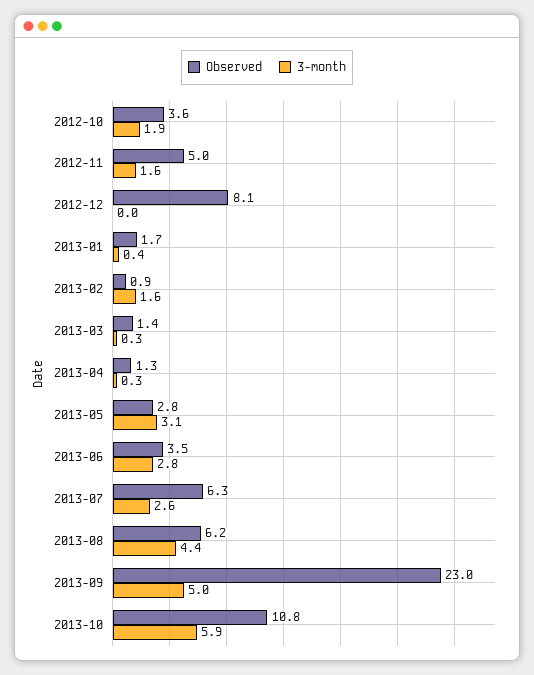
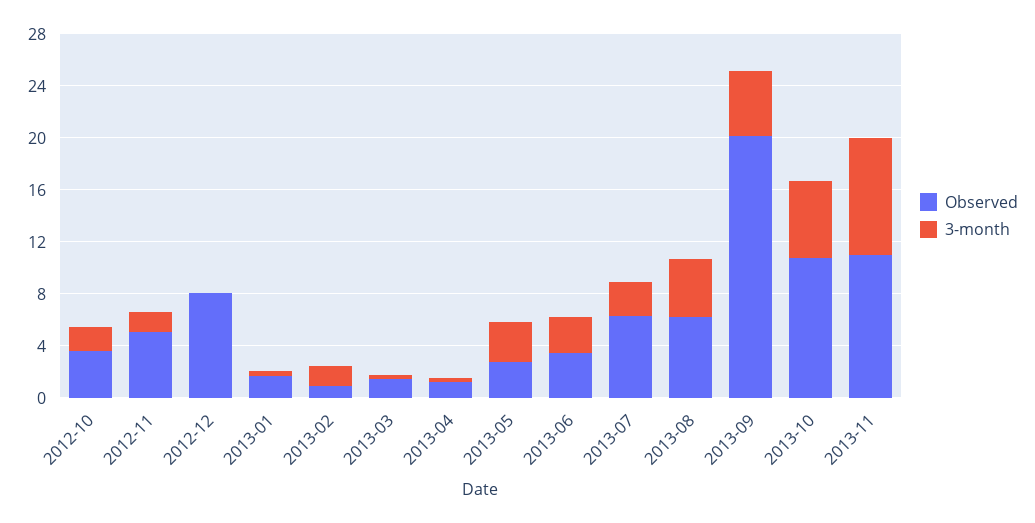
Observed, 2013-09: 23 -> 20
Observed, 2013-11: none -> 11
3-month, 2013-11: none -> 9

